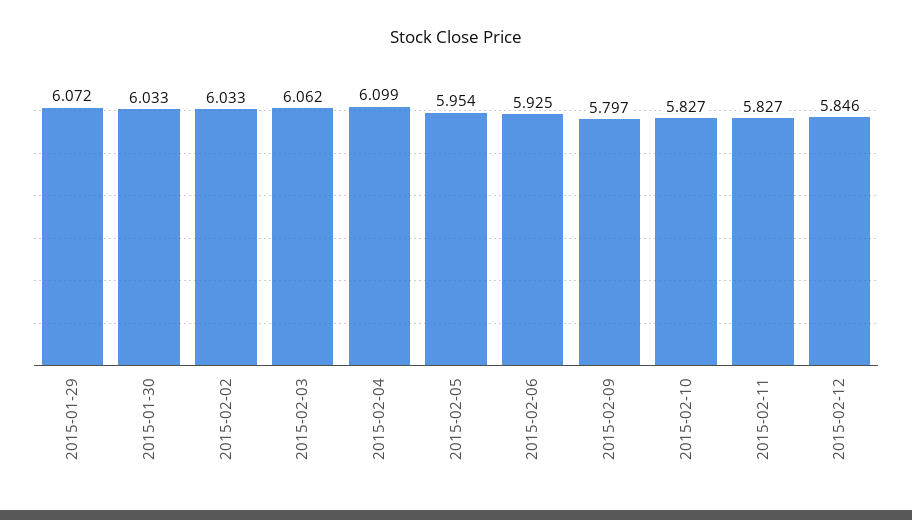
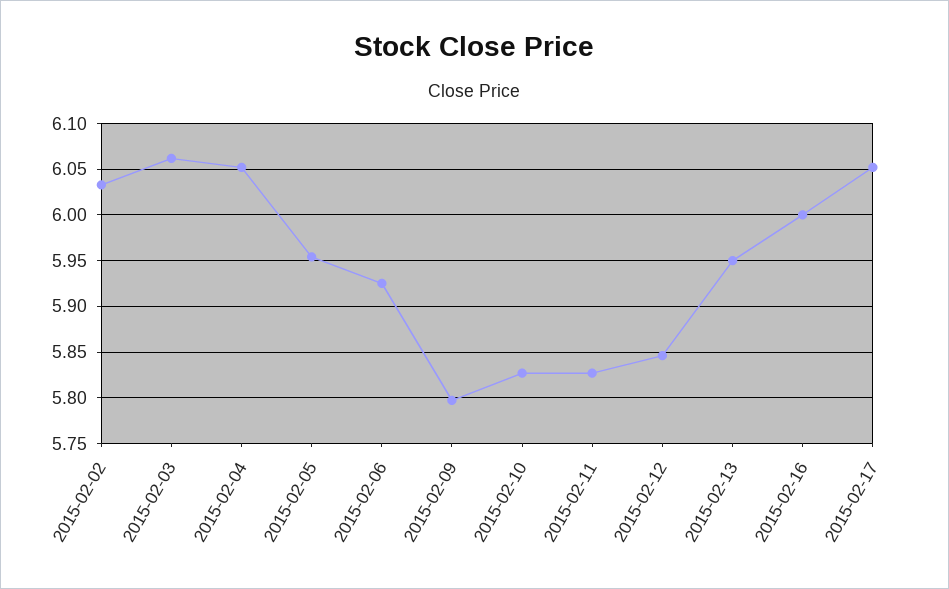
2015-01-29: 6.072 -> none
2015-01-30: 6.033 -> none
2015-02-04: 6.099 -> 6.05
2015-02-13: none -> 5.95
2015-02-16: none -> 6
2015-02-17: none -> 6.05

